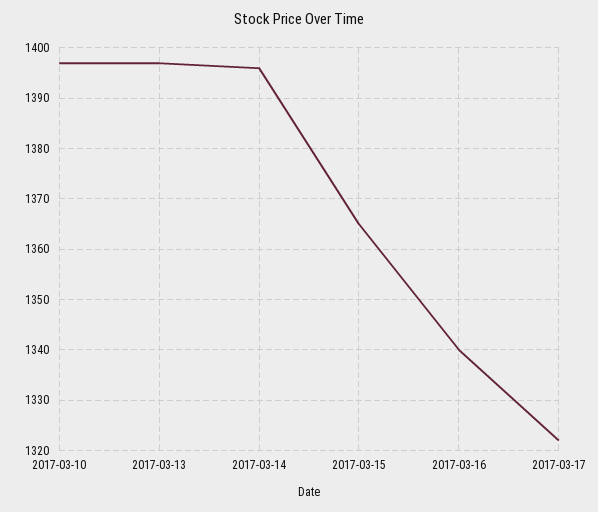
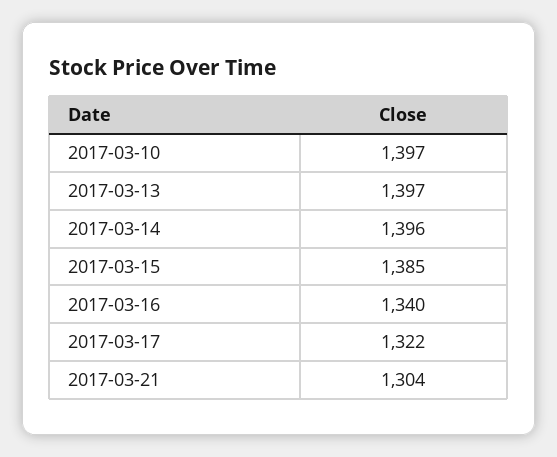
2017-03-15: 1365 -> 1385
2017-03-21: none -> 1304

